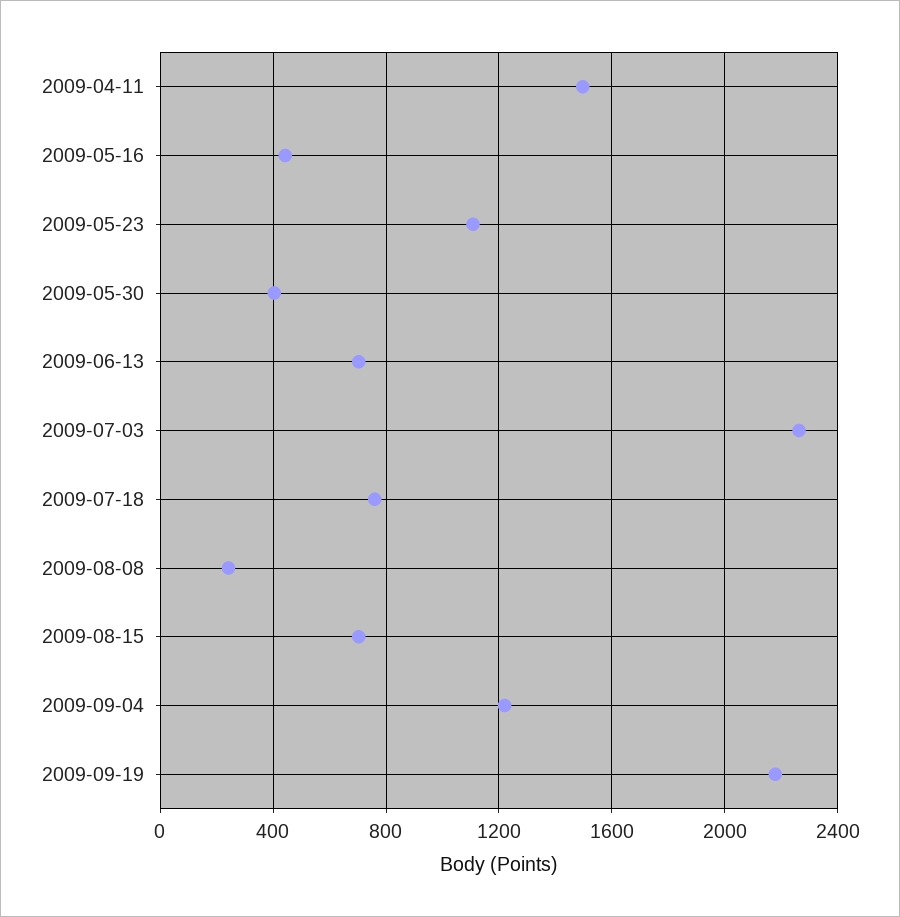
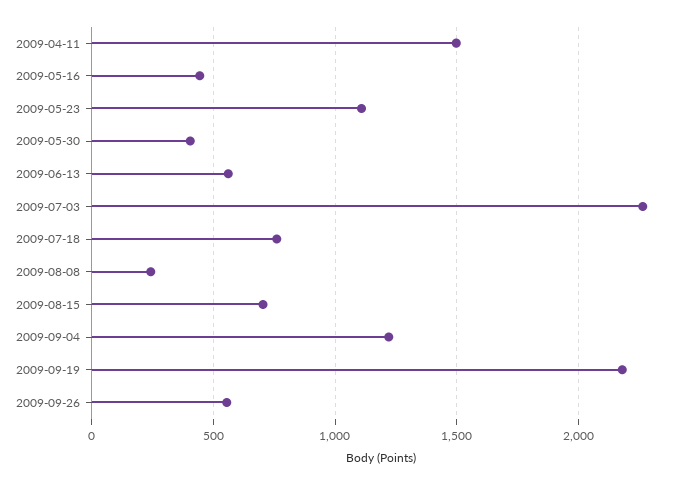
2009-06-13: 700 -> 550
2009-09-26: none -> 550

